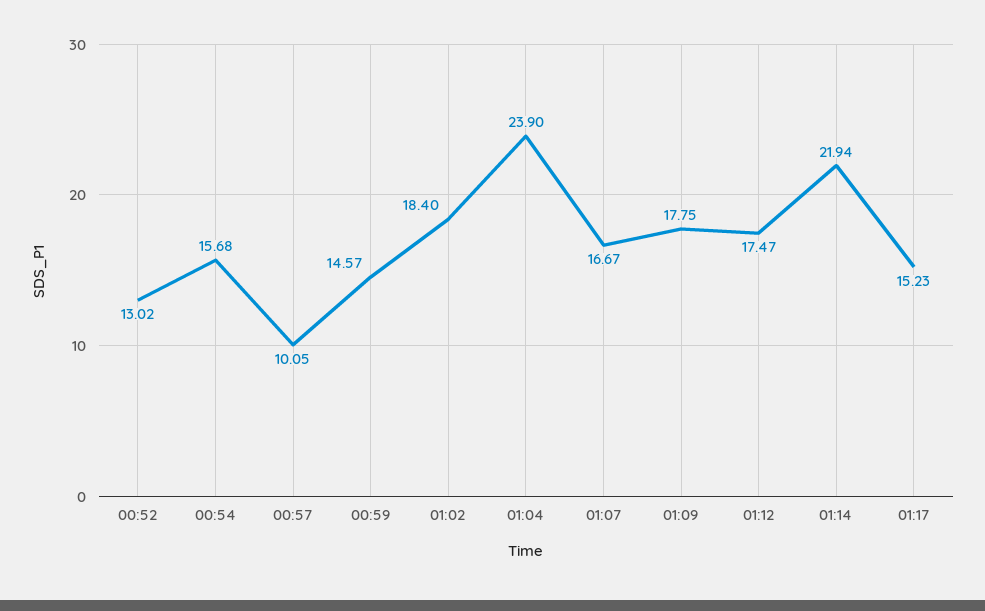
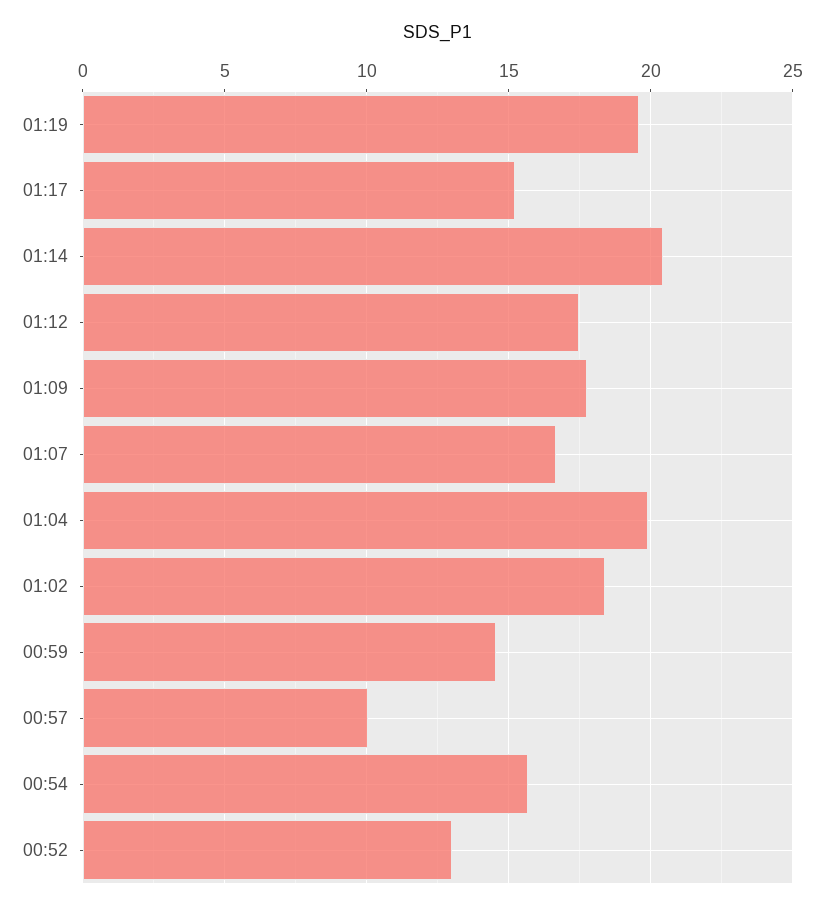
01:04: 23.9 -> 20
01:14: 21.94 -> 20.5
01:19: none -> 19.5

